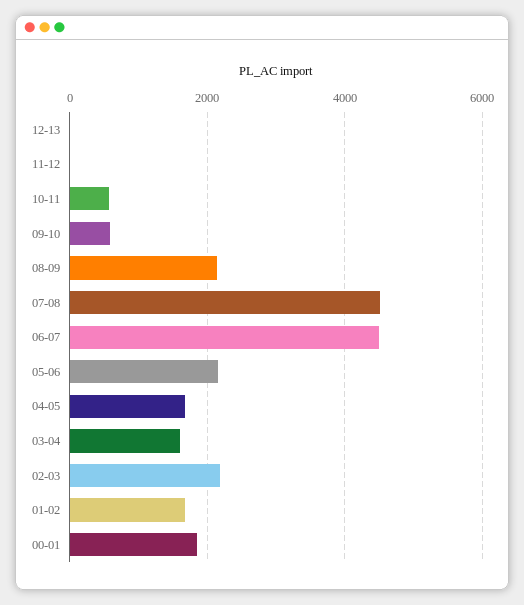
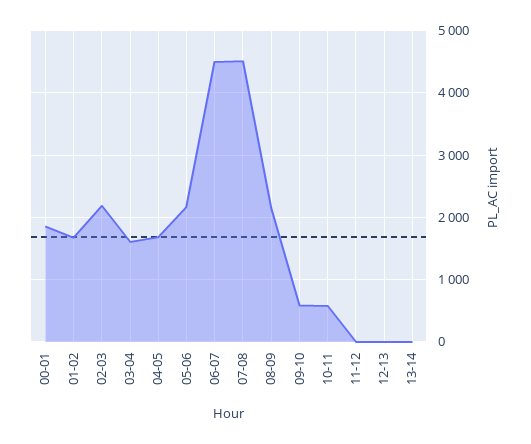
13-14: none -> 0

